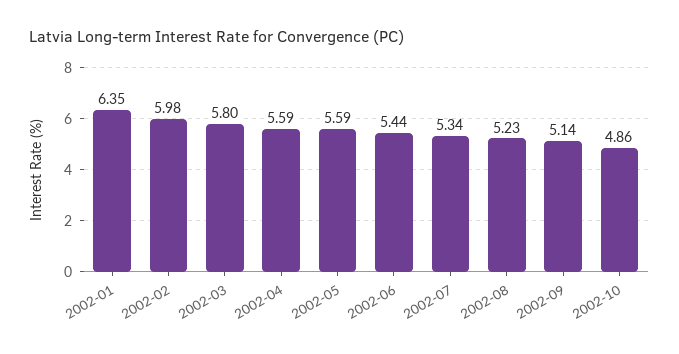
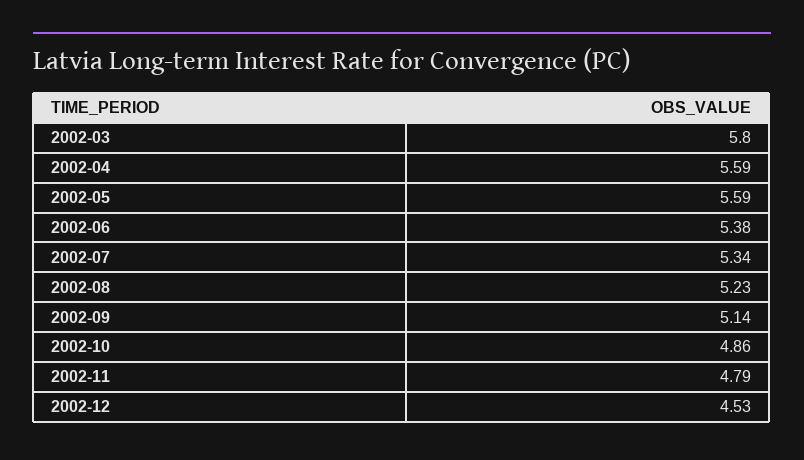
2002-01: 6.35 -> none
2002-02: 5.98 -> none
2002-06: 5.44 -> 5.38
2002-11: none -> 4.79
2002-12: none -> 4.53

